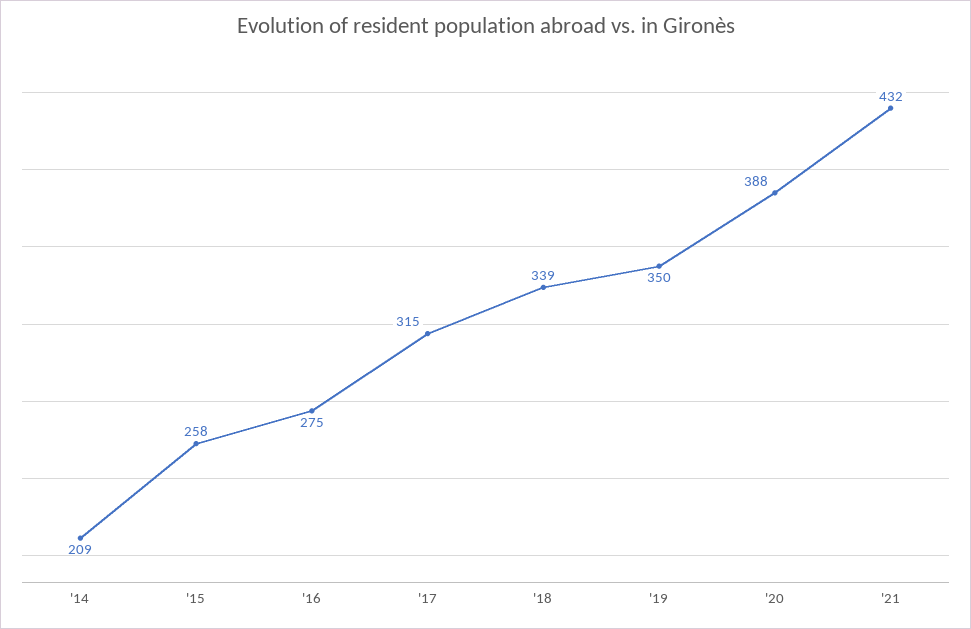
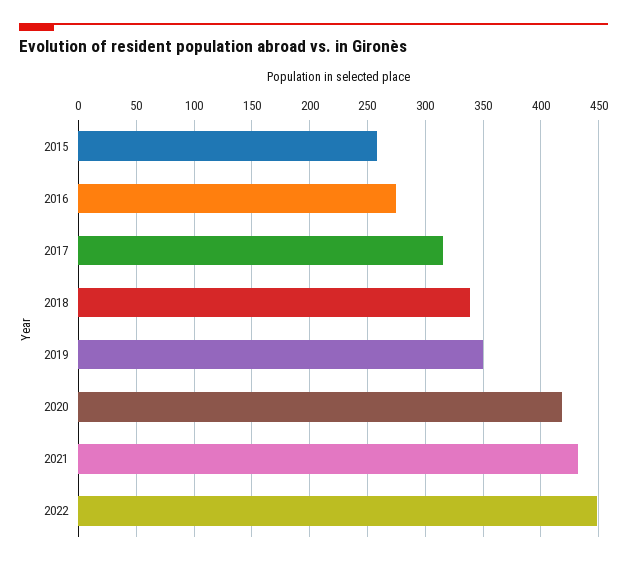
'14: 209 -> none
'20: 388 -> 420
2022: none -> 450

